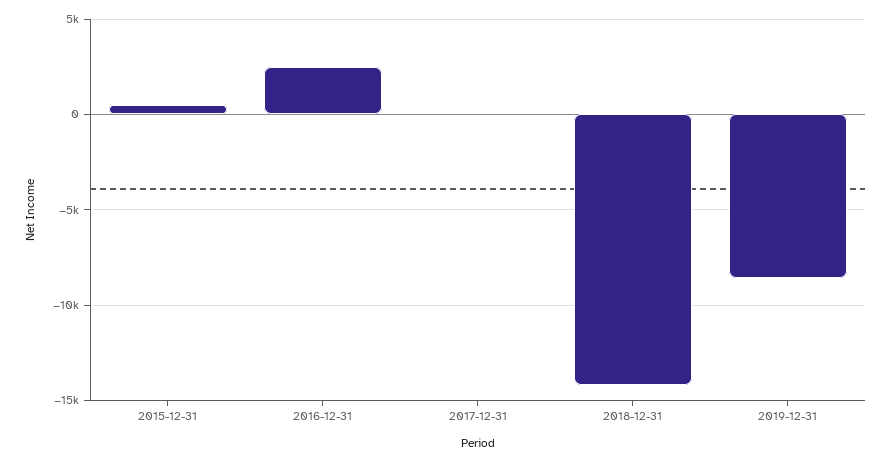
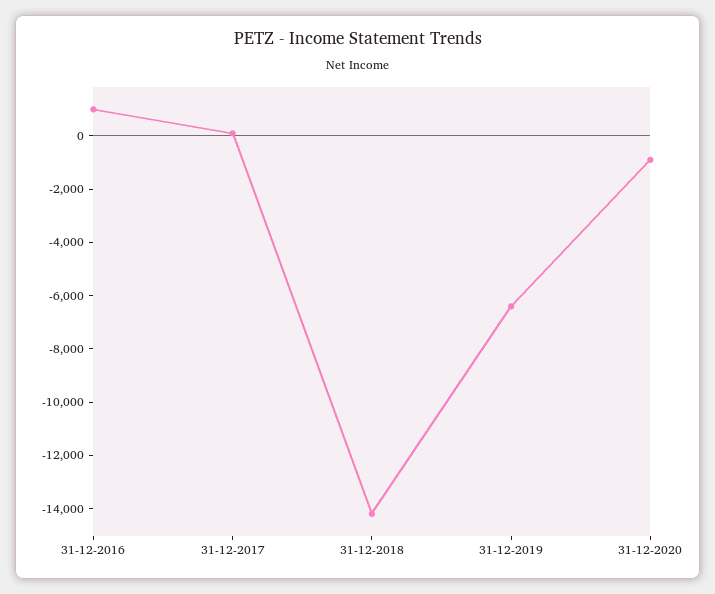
2015-12-31: 500 -> none
2016-12-31: 2500 -> 1000
2019-12-31: -8500 -> -6500
31-12-2020: none -> -1000

